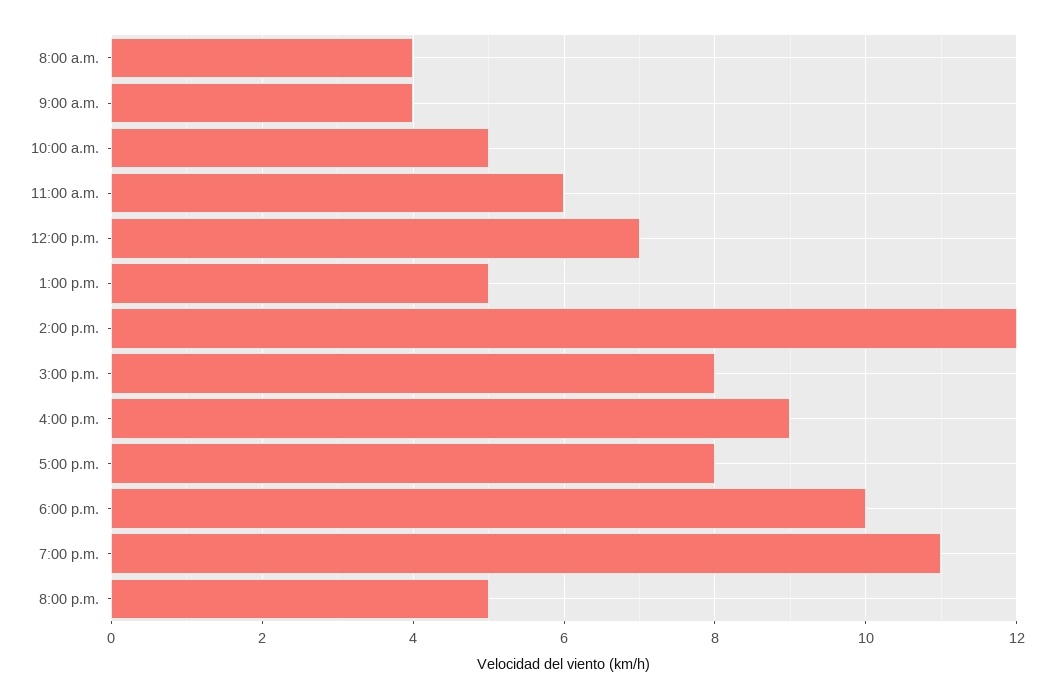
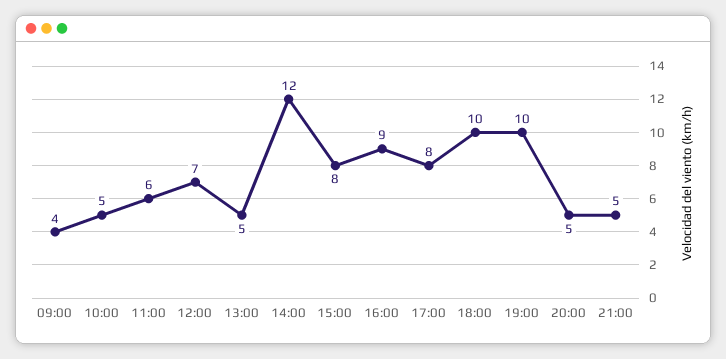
8:00 a.m.: 4 -> none
7:00 p.m.: 11 -> 10
21:00: none -> 5

